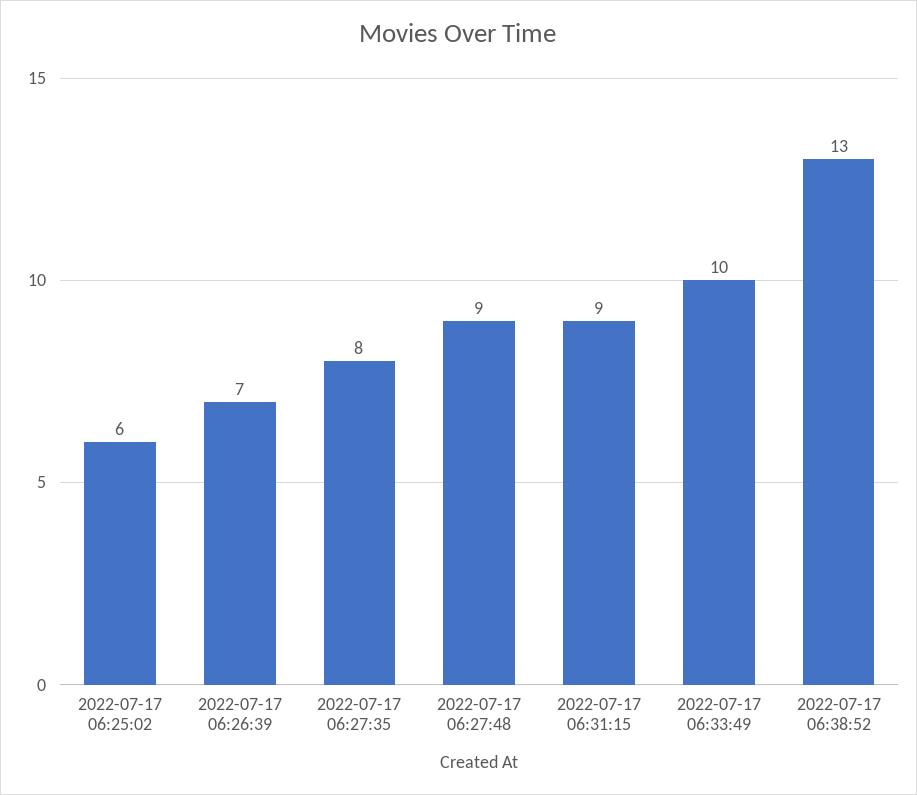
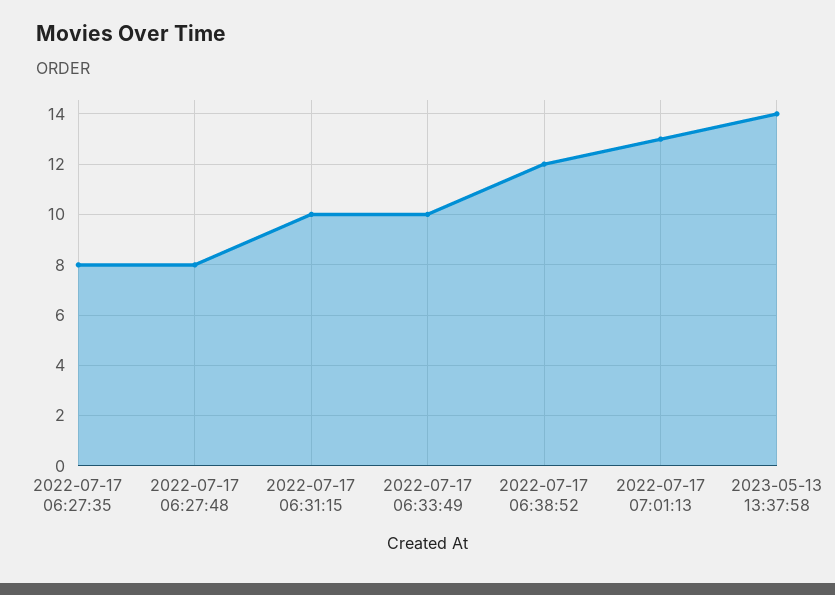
2022-07-17 06:25:02: 6 -> none
2022-07-17 06:26:39: 7 -> none
2022-07-17 06:27:48: 9 -> 8
2022-07-17 06:31:15: 9 -> 10
2022-07-17 06:38:52: 13 -> 12
2022-07-17 07:01:13: none -> 13
2023-05-13 13:37:58: none -> 14

